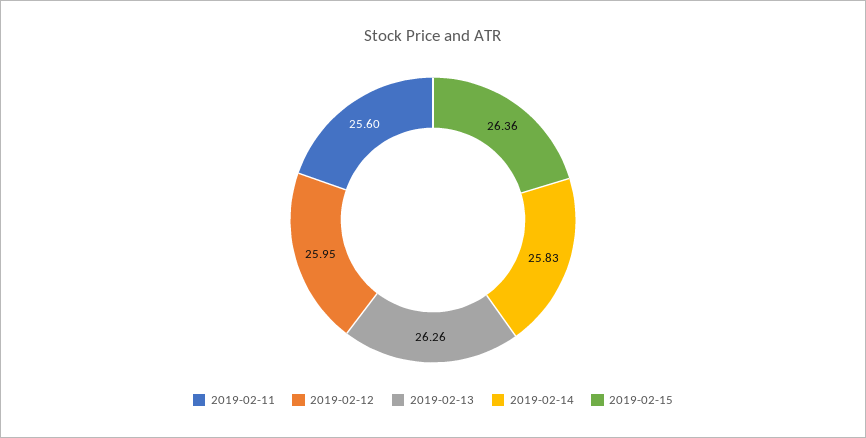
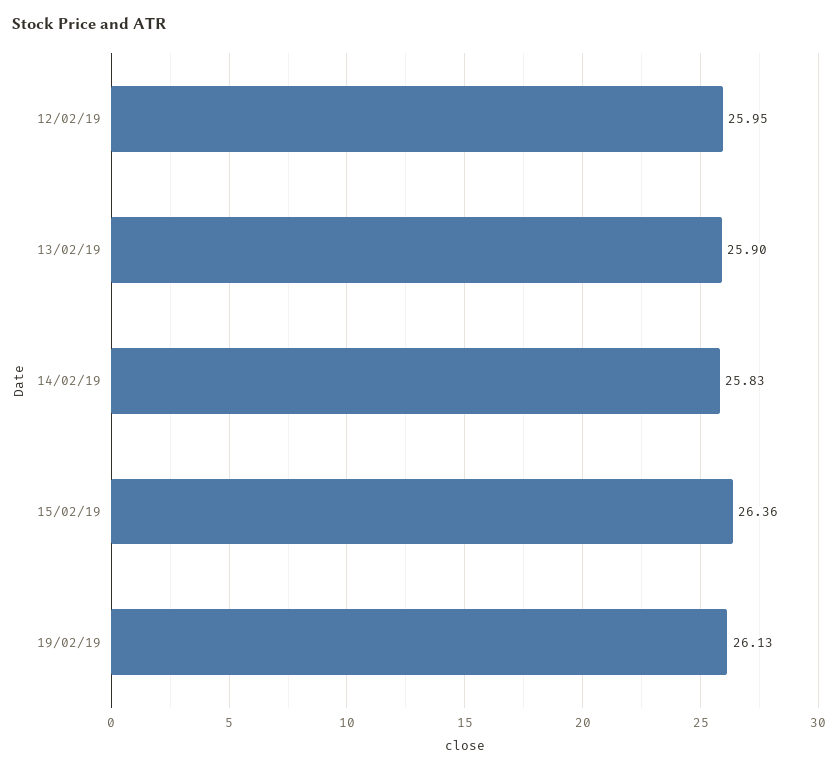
2019-02-11: 25.6 -> none
2019-02-13: 26.26 -> 25.9
19/02/19: none -> 26.13

